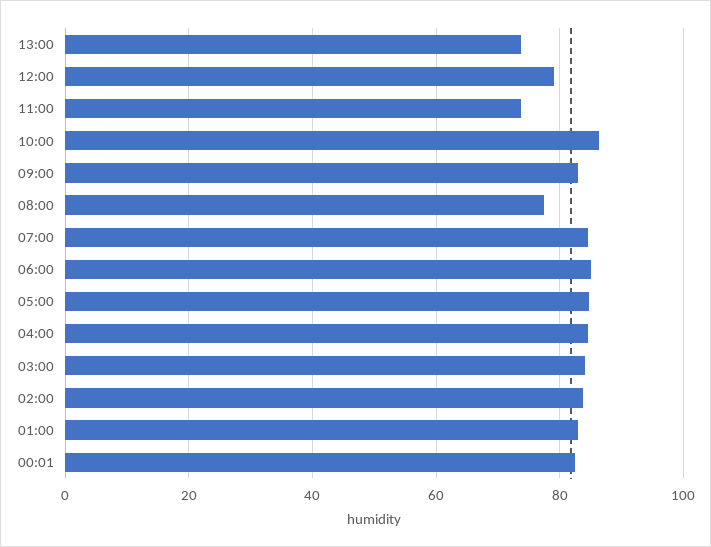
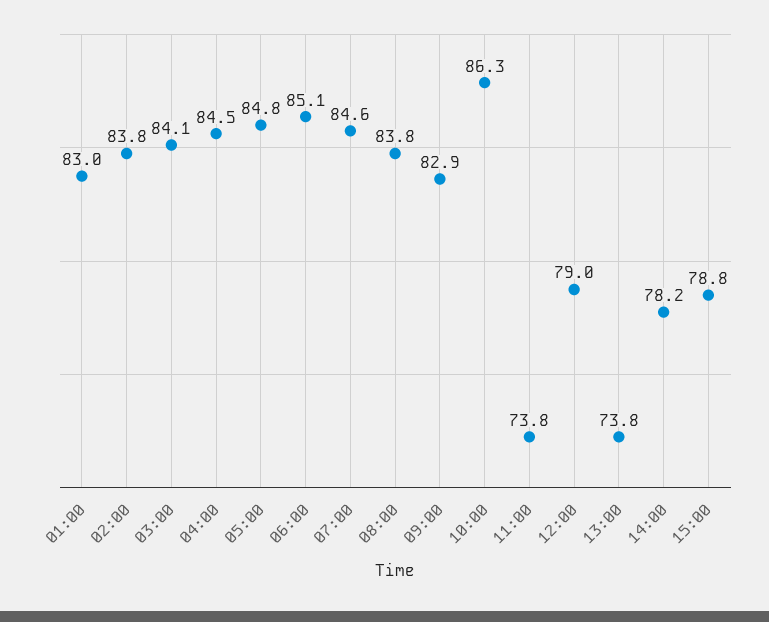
08:00: 78 -> 83.8
00:01: 82 -> none
14:00: none -> 78.2
15:00: none -> 78.8

